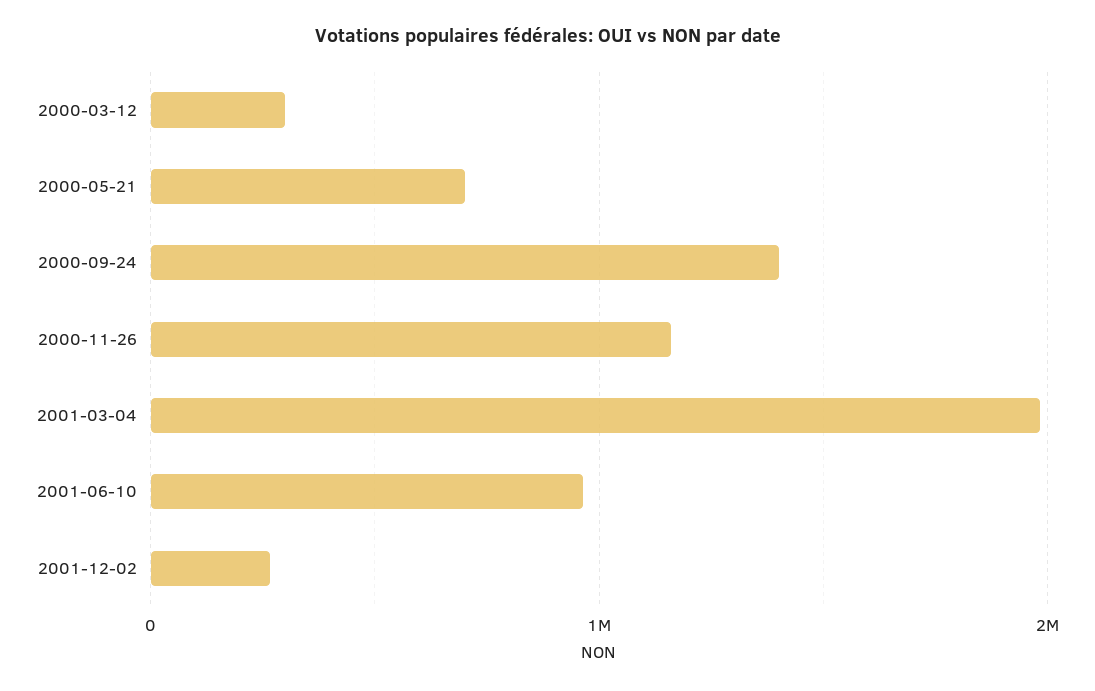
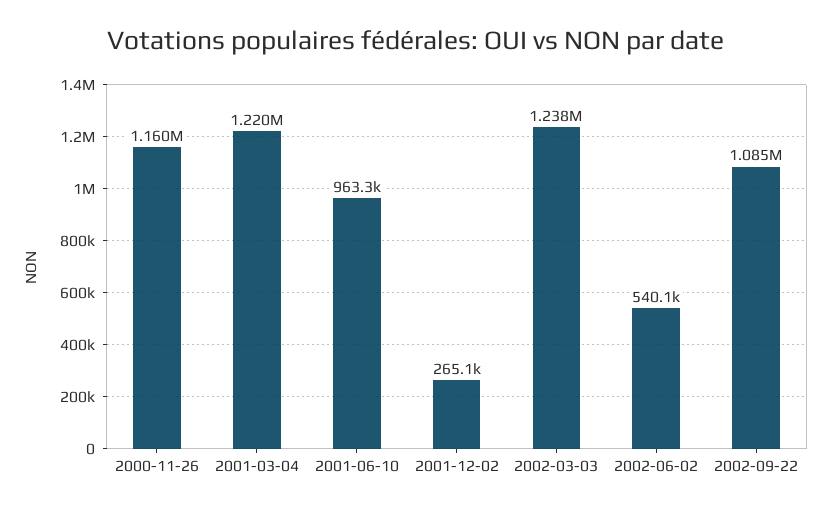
2000-03-12: 300000 -> none
2000-05-21: 700000 -> none
2000-09-24: 1400000 -> none
2001-03-04: 2000000 -> 1220000
2002-03-03: none -> 1238000
2002-06-02: none -> 540100
2002-09-22: none -> 1085000

